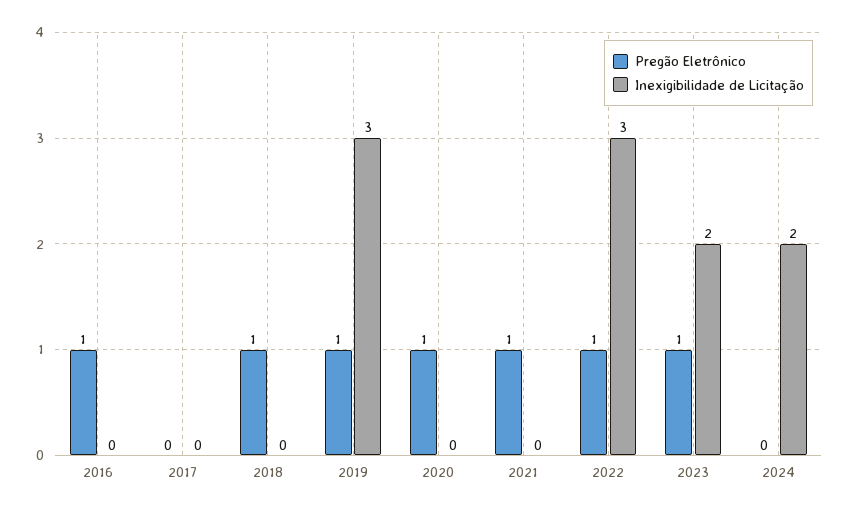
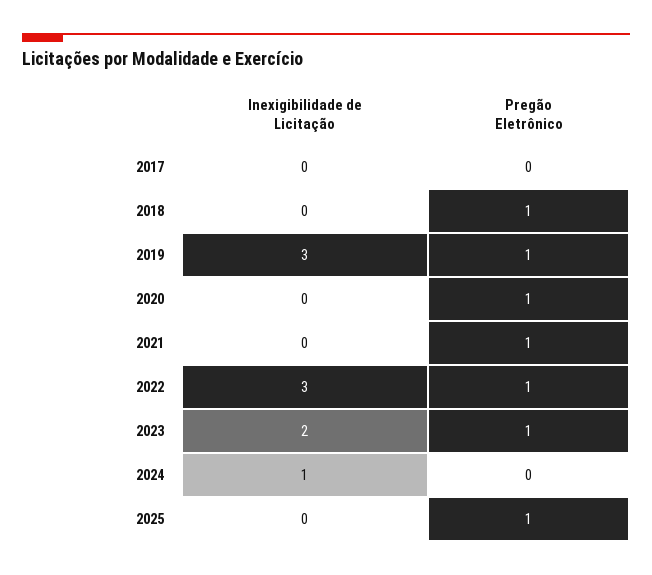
Pregão Eletrônico, 2016: 1 -> none
Inexigibilidade de Licitação, 2016: 0 -> none
Inexigibilidade de Licitação, 2024: 2 -> 1
Inexigibilidade de Licitação, 2025: none -> 0
Pregão Eletrônico, 2025: none -> 1

